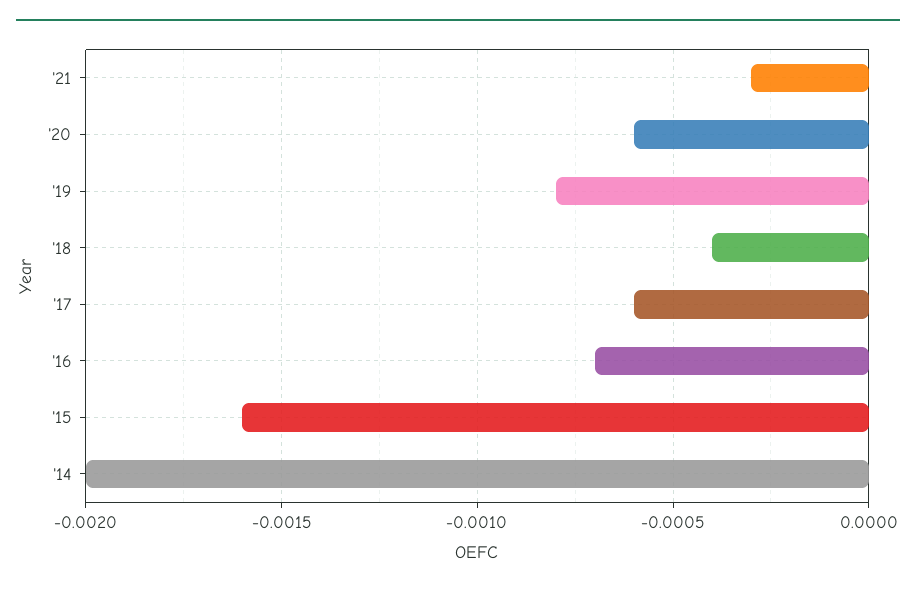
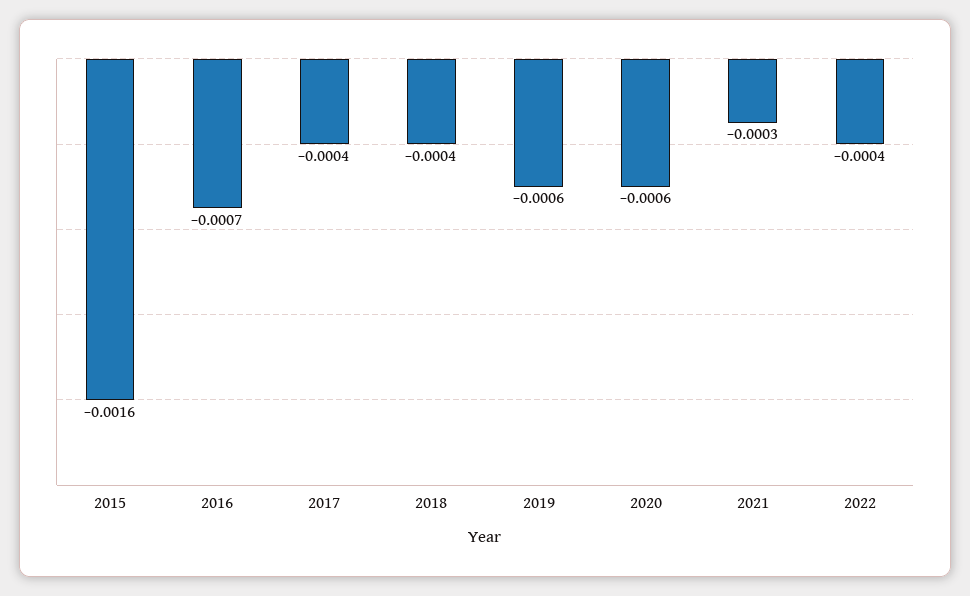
'19: -0.0008 -> -0.0006
'17: -0.0006 -> -0.0004
'14: -0.002 -> none
2022: none -> -0.0004

